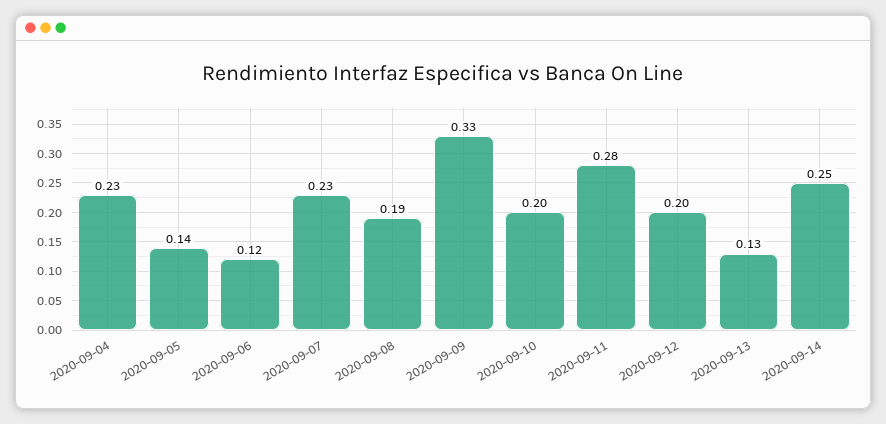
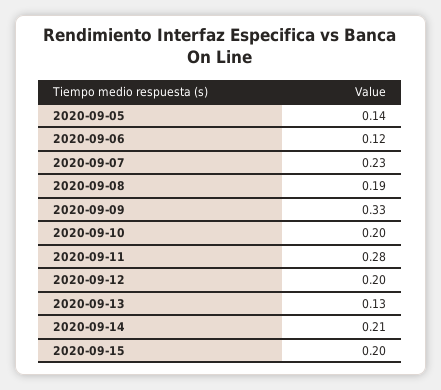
2020-09-04: 0.23 -> none
2020-09-14: 0.25 -> 0.21
2020-09-15: none -> 0.2

